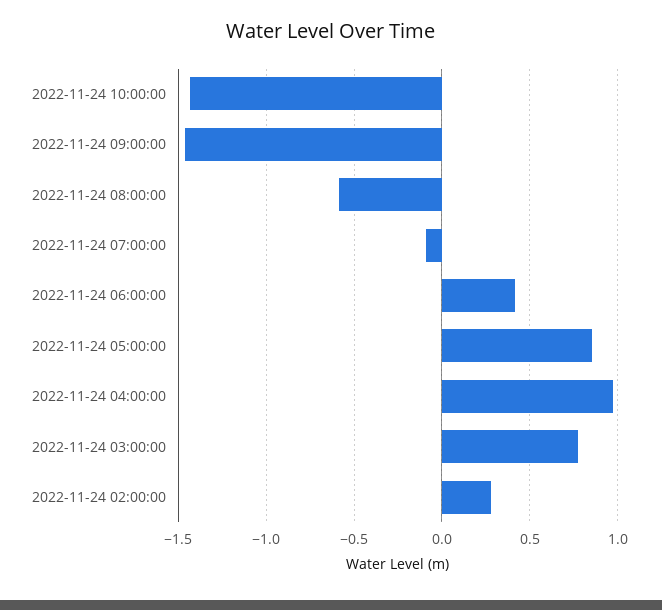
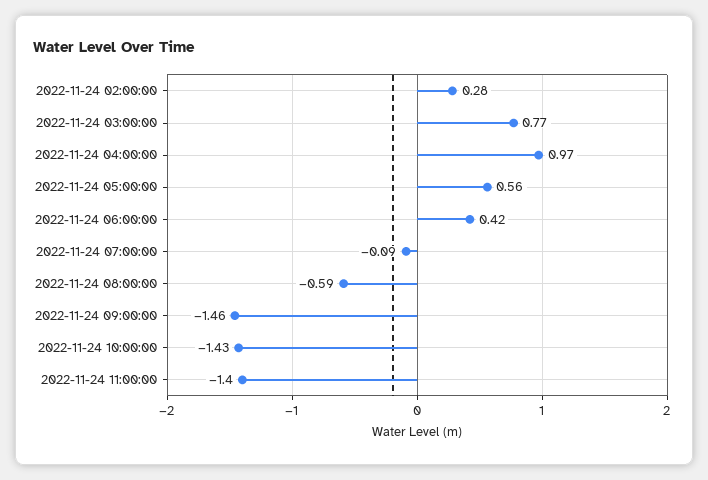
2022-11-24 05:00:00: 0.85 -> 0.56
2022-11-24 11:00:00: none -> -1.4

